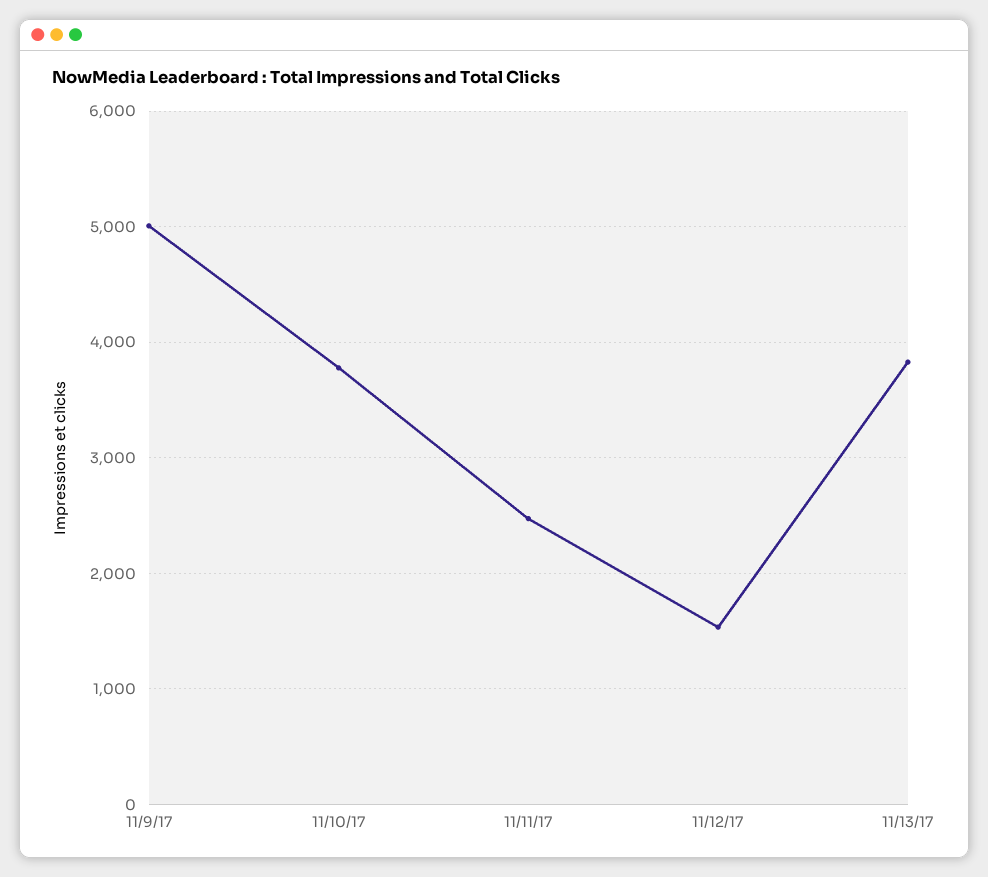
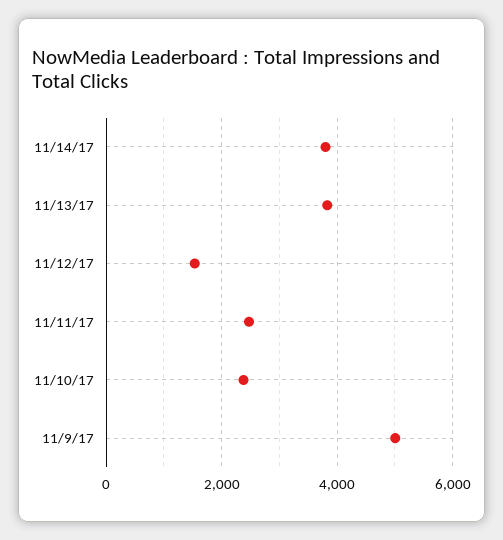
11/10/17: 3800 -> 2400
11/14/17: none -> 3800

